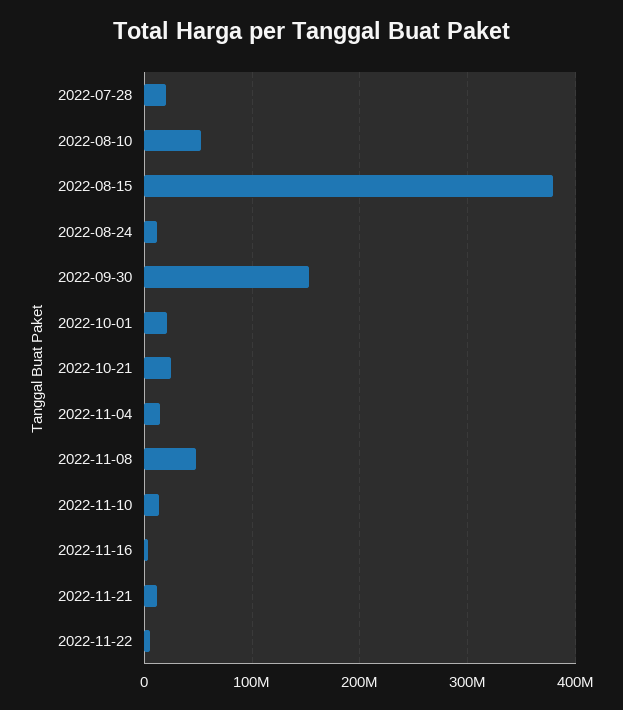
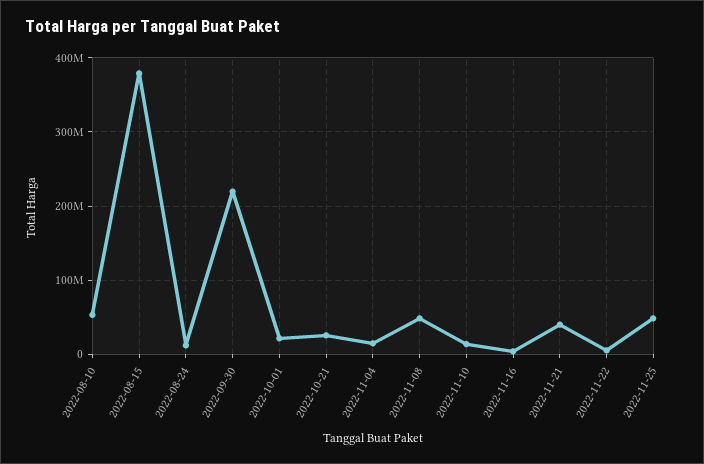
2022-07-28: 20000000 -> none
2022-09-30: 150000000 -> 220000000
2022-11-21: 10000000 -> 40000000
2022-11-25: none -> 50000000

